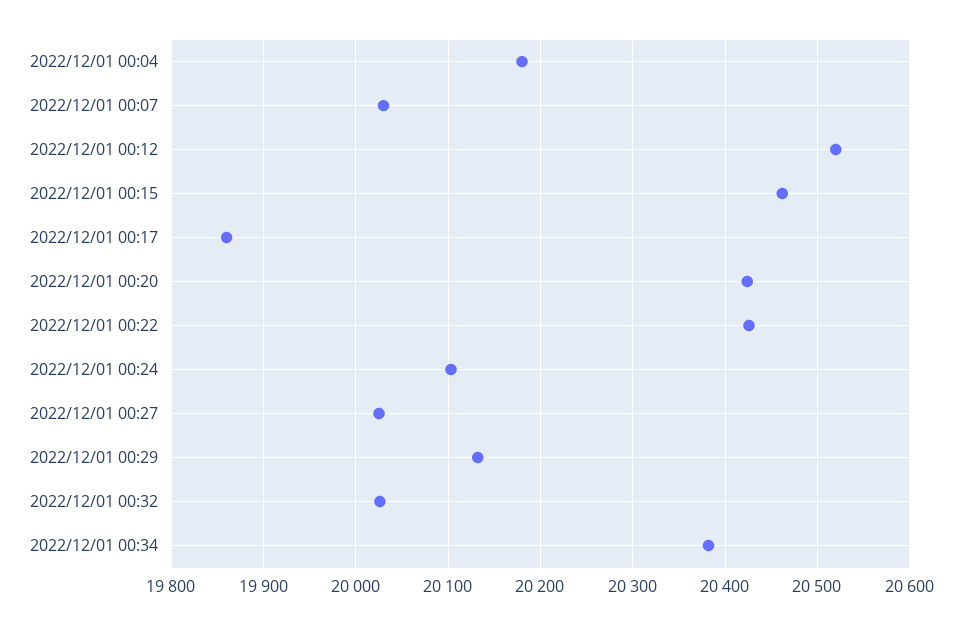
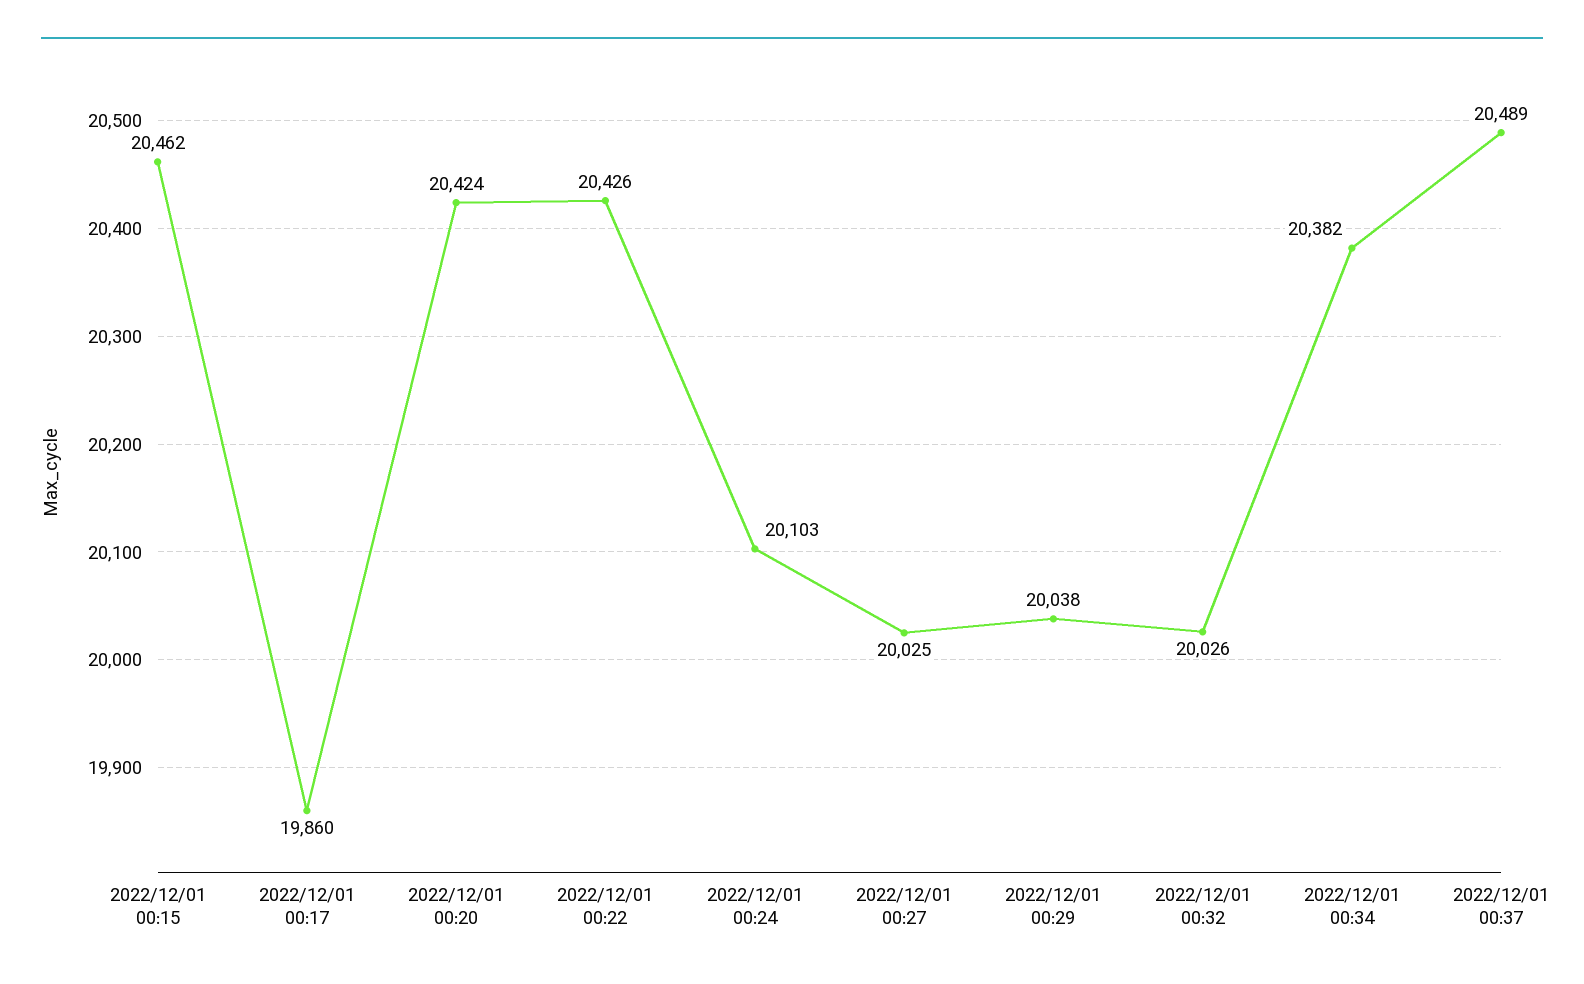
2022/12/01 00:04: 20180 -> none
2022/12/01 00:07: 20030 -> none
2022/12/01 00:12: 20520 -> none
2022/12/01 00:29: 20130 -> 20038
2022/12/01 00:37: none -> 20489

